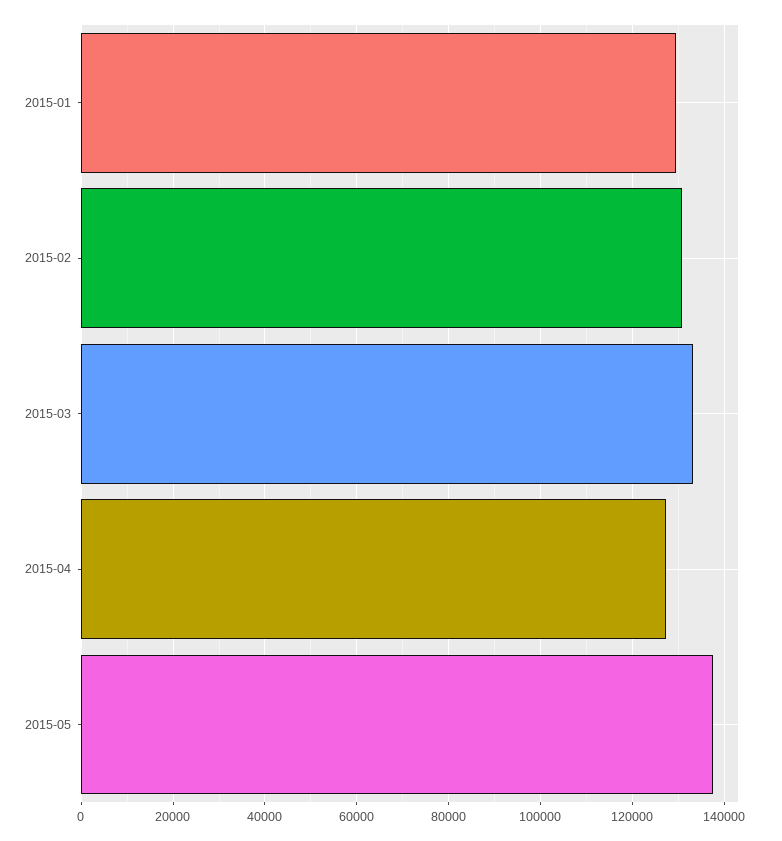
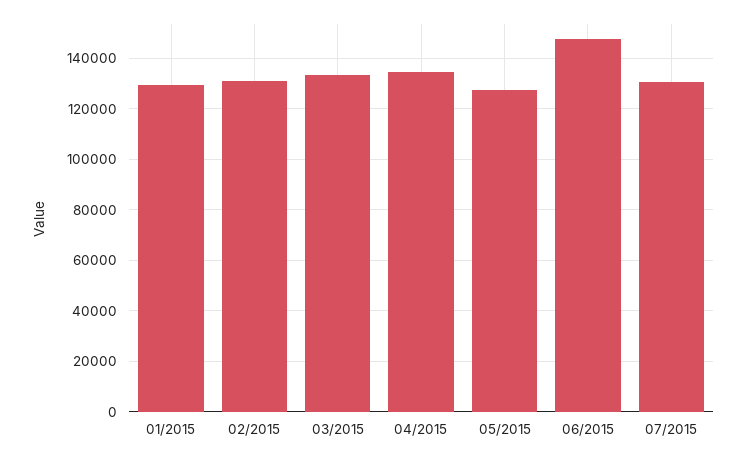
2015-04: 128000 -> 135000
2015-05: 138000 -> 127500
06/2015: none -> 147500
07/2015: none -> 130000

